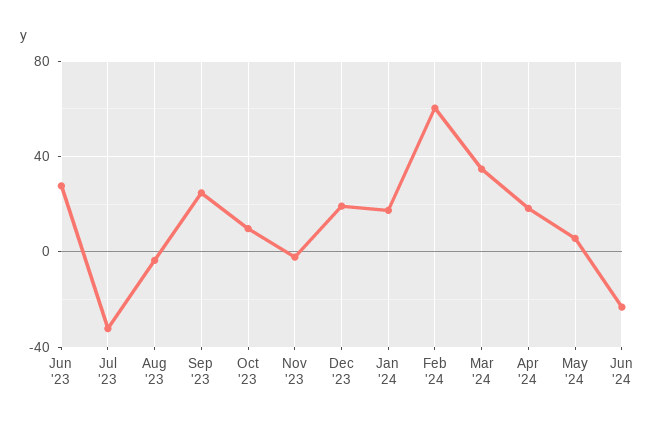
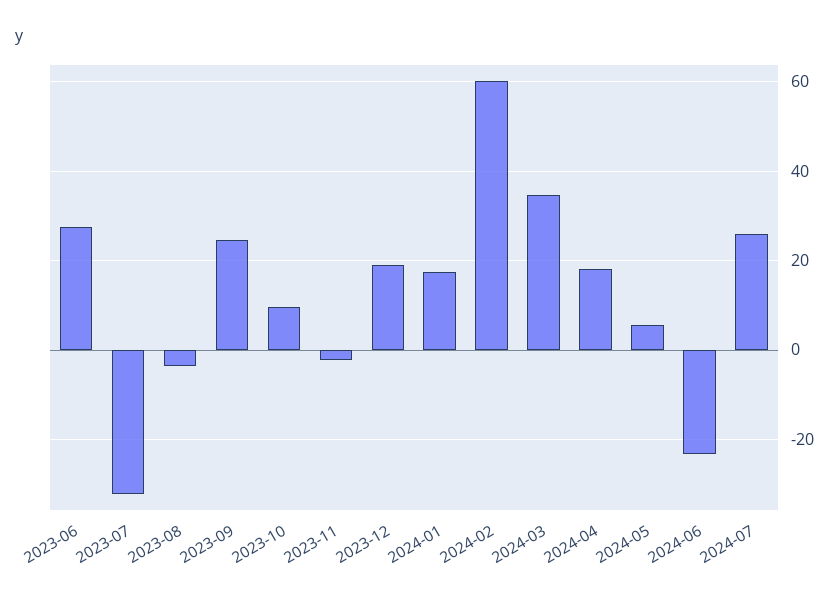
2024-07: none -> 26

